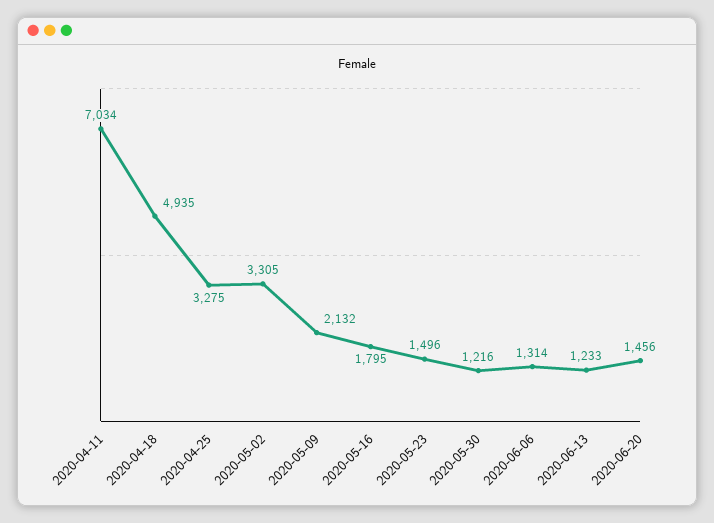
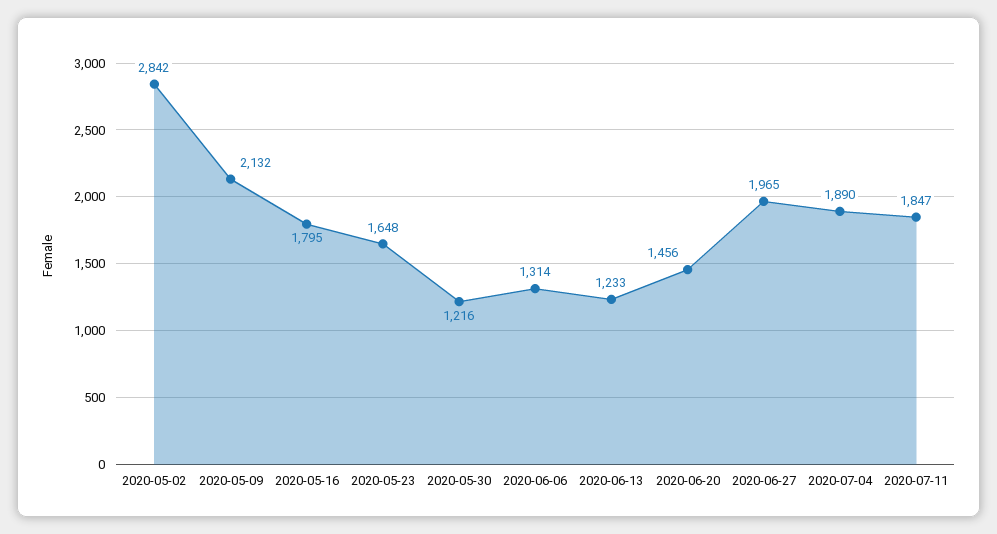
2020-04-11: 7034 -> none
2020-04-18: 4935 -> none
2020-04-25: 3275 -> none
2020-05-02: 3305 -> 2842
2020-05-23: 1496 -> 1648
2020-06-27: none -> 1965
2020-07-04: none -> 1890
2020-07-11: none -> 1847

